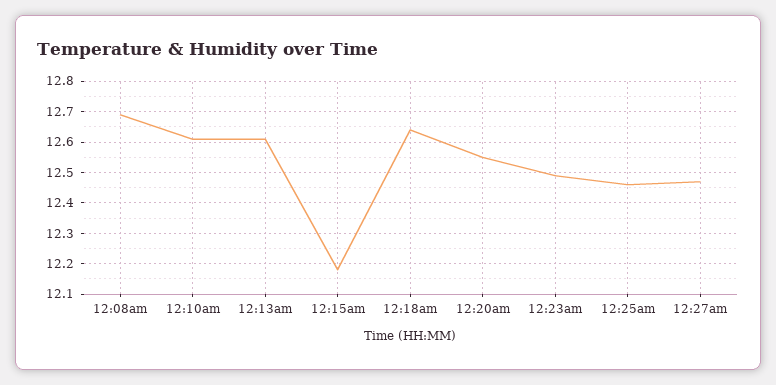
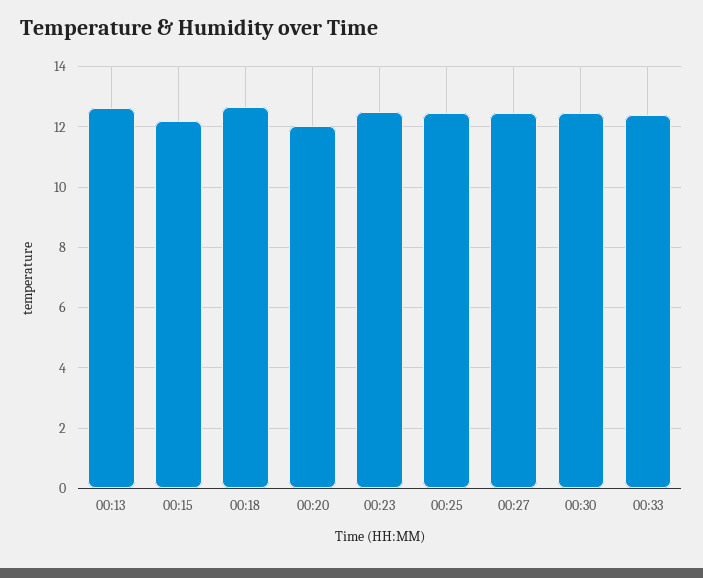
12:08am: 12.7 -> none
12:10am: 12.6 -> none
12:20am: 12.55 -> 12
00:30: none -> 12.4
00:33: none -> 12.4

